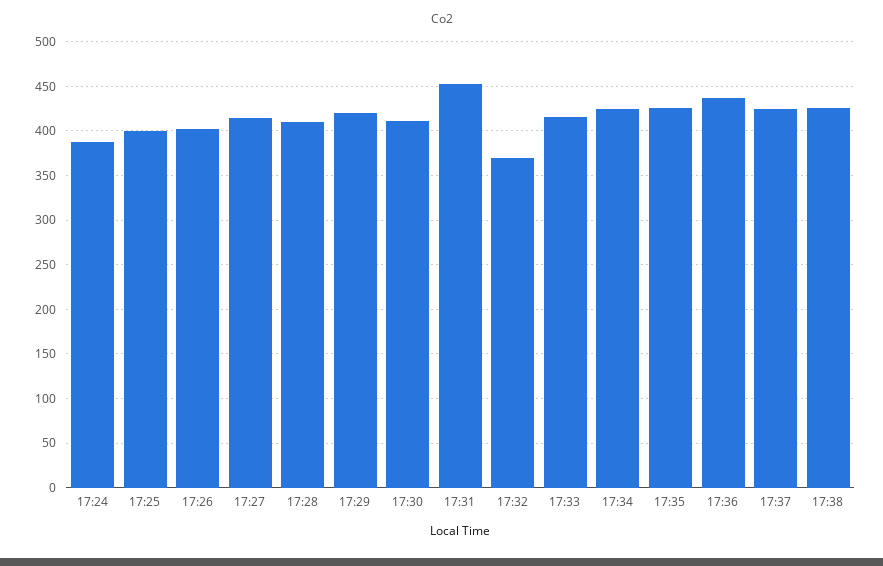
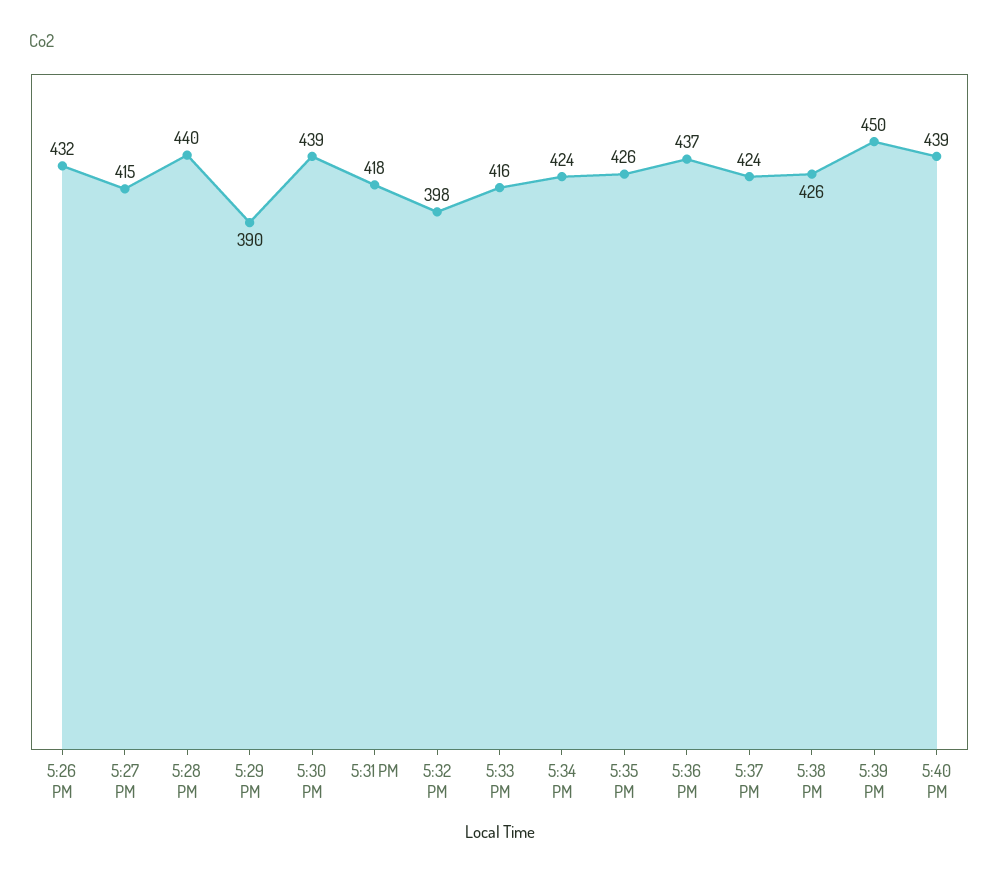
17:24: 390 -> none
17:25: 400 -> none
17:26: 400 -> 432
17:28: 410 -> 440
17:29: 420 -> 390
17:30: 410 -> 439
17:31: 450 -> 418
17:32: 370 -> 398
5:39 PM: none -> 450
5:40 PM: none -> 439

